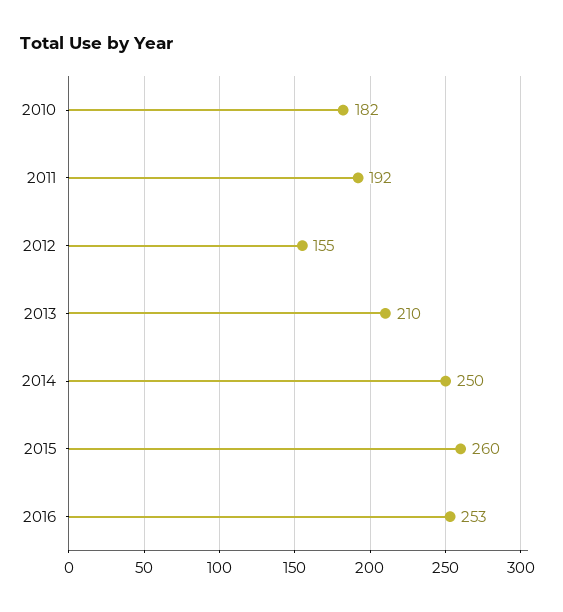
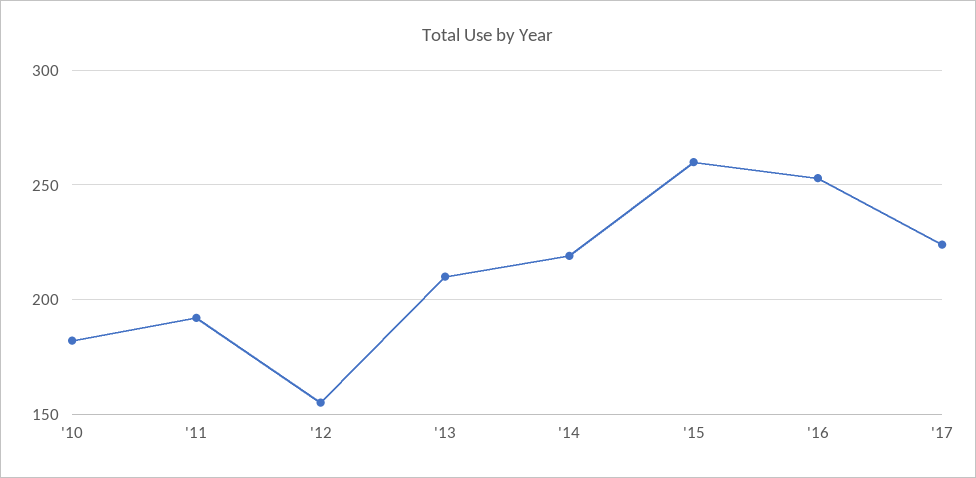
2014: 250 -> 220
'17: none -> 225

